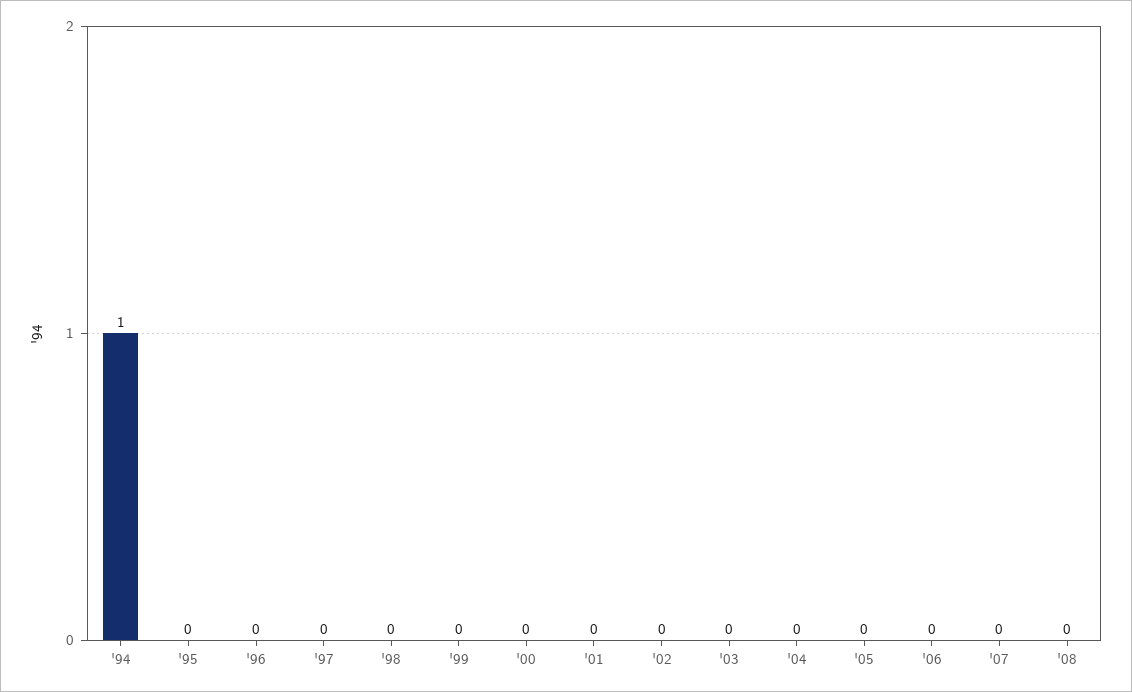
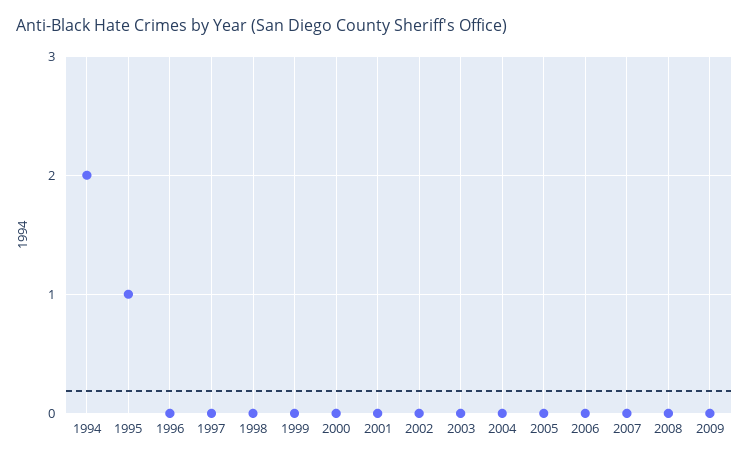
'94: 1 -> 2
'95: 0 -> 1
2009: none -> 0

